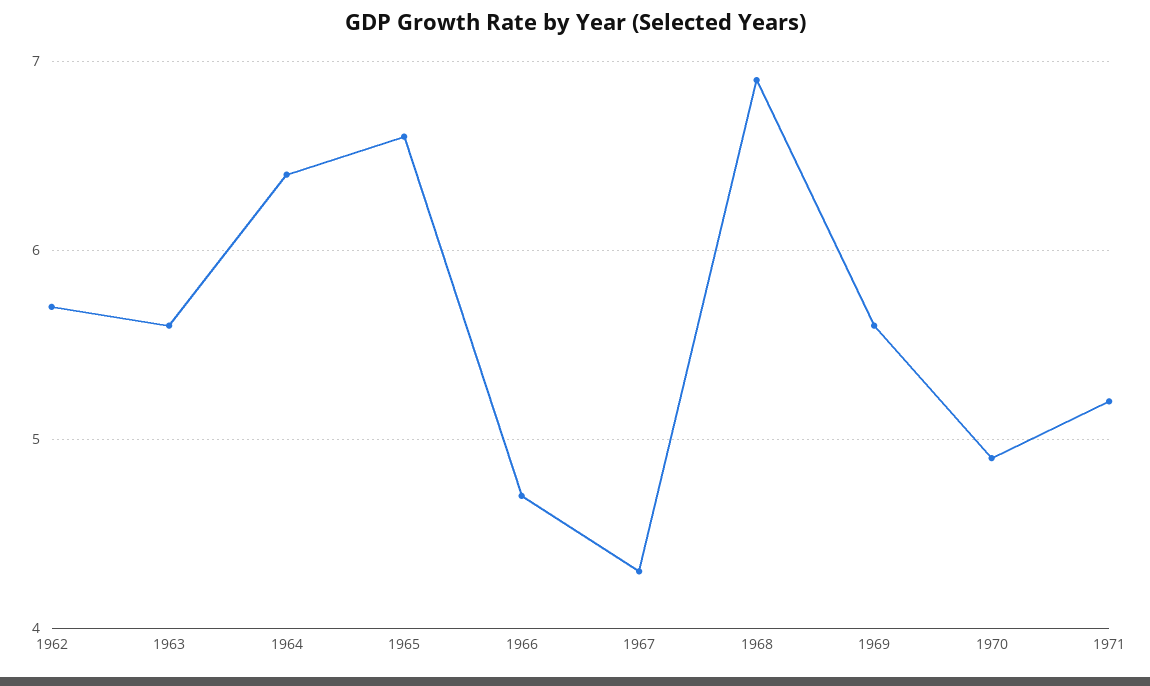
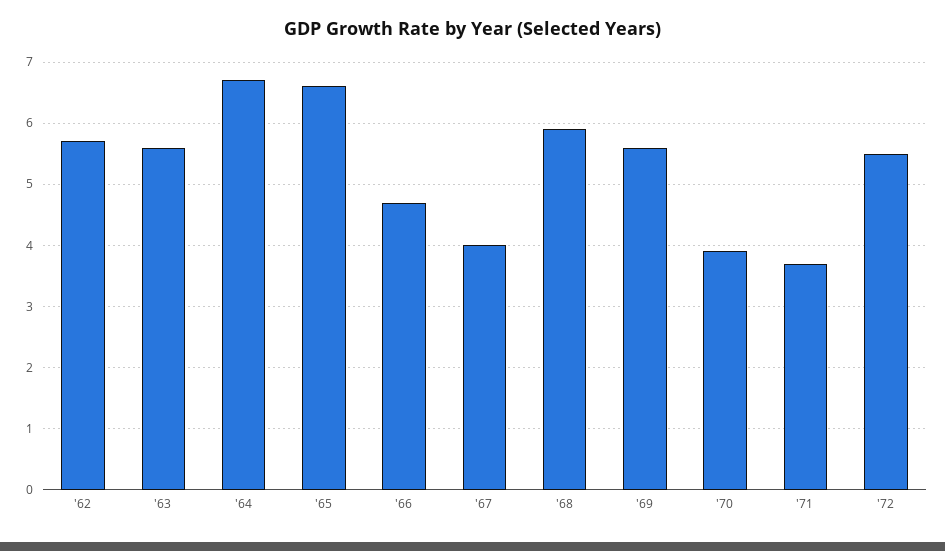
1964: 6.4 -> 6.7
1967: 4.3 -> 4
1968: 6.9 -> 5.9
1970: 4.9 -> 3.9
1971: 5.2 -> 3.7
'72: none -> 5.5

